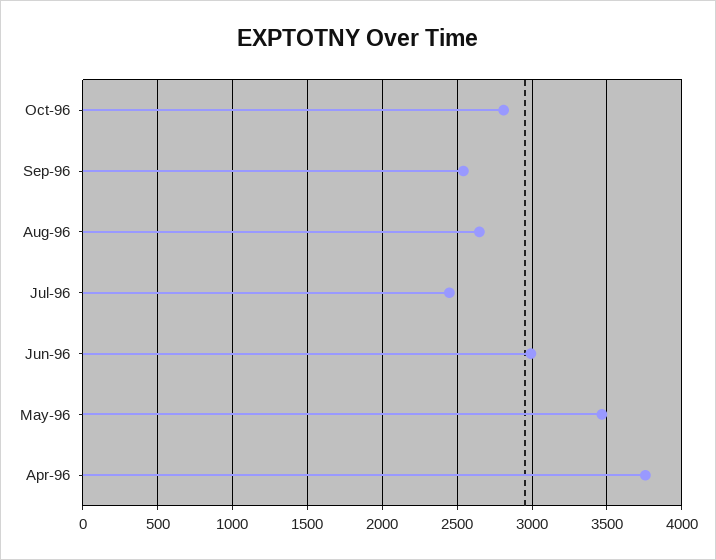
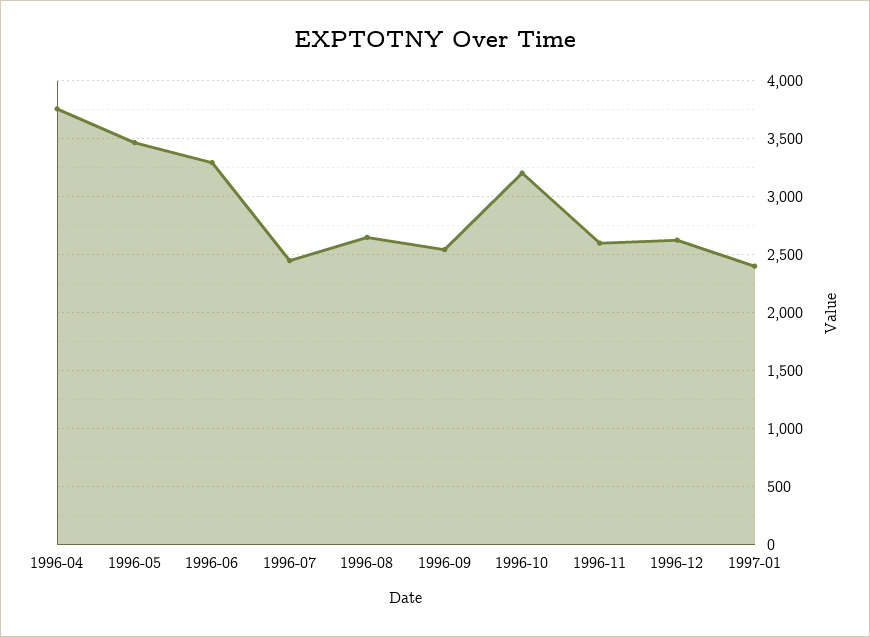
Oct-96: 2800 -> 3200
Jun-96: 3000 -> 3300
1996-11: none -> 2600
1996-12: none -> 2600
1997-01: none -> 2400

